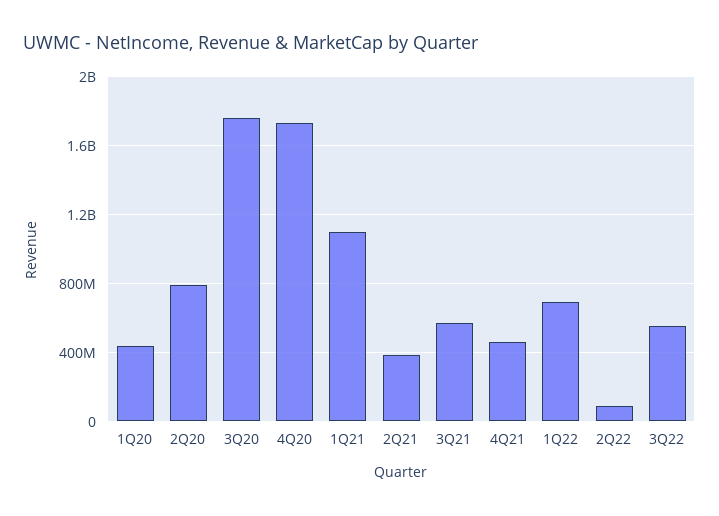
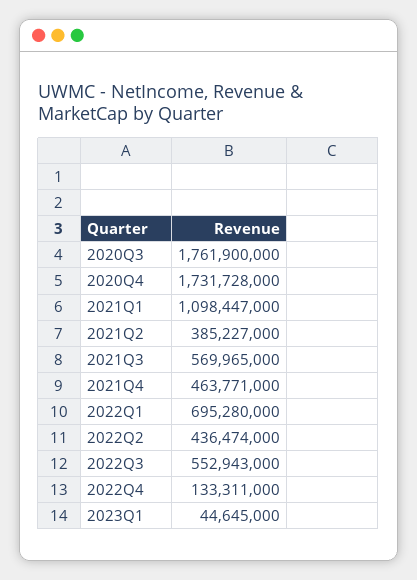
1Q20: 450000000 -> none
2Q20: 800000000 -> none
2Q22: 100000000 -> 436474000
2022Q4: none -> 133311000
2023Q1: none -> 44645000

